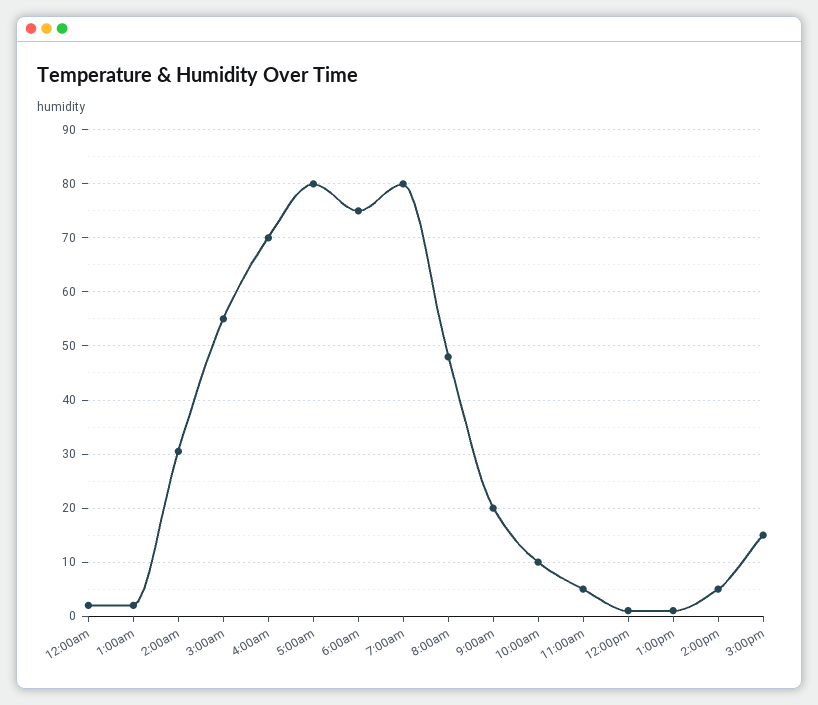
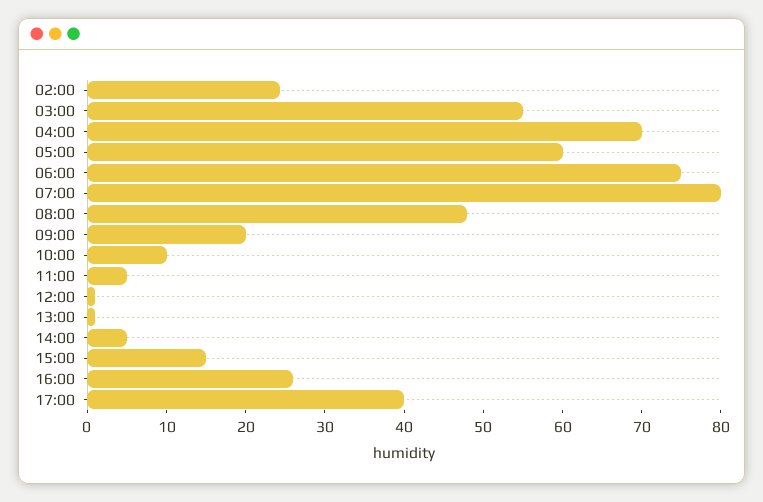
12:00am: 2 -> none
1:00am: 2 -> none
2:00am: 30 -> 24
5:00am: 80 -> 60
16:00: none -> 26
17:00: none -> 40

